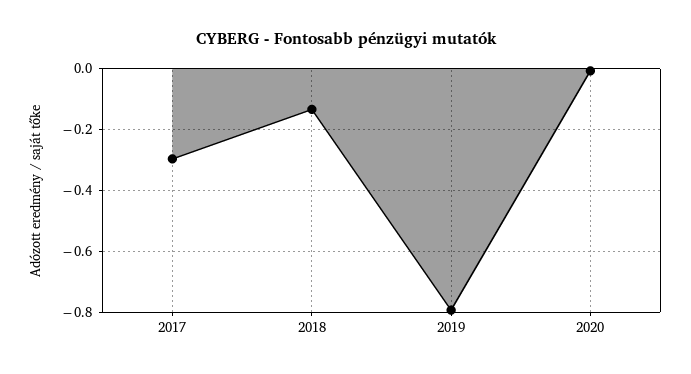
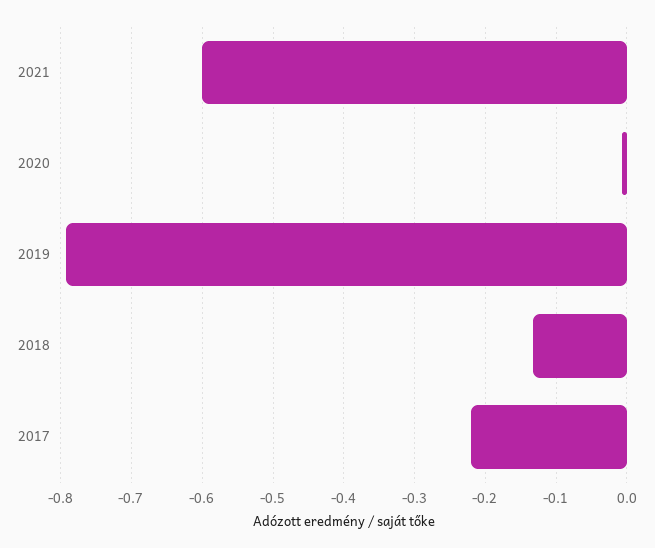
2017: -0.3 -> -0.22
2021: none -> -0.6

